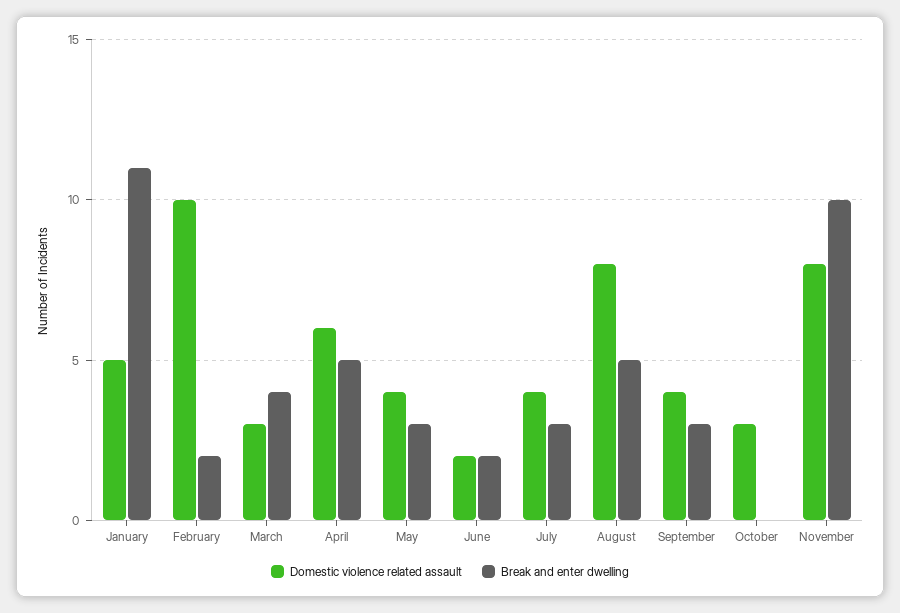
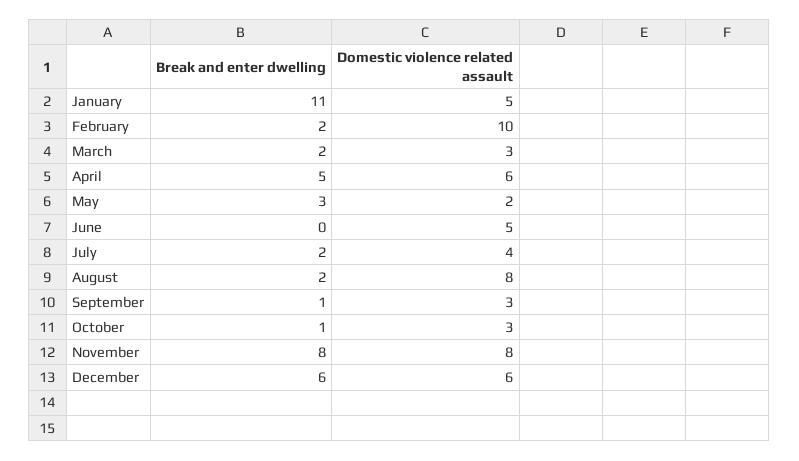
Break and enter dwelling, March: 4 -> 2
Domestic violence related assault, May: 4 -> 2
Domestic violence related assault, June: 2 -> 5
Break and enter dwelling, June: 2 -> 0
Break and enter dwelling, July: 3 -> 2
Break and enter dwelling, August: 5 -> 2
Domestic violence related assault, September: 4 -> 3
Break and enter dwelling, September: 3 -> 1
Break and enter dwelling, October: 0 -> 1
Break and enter dwelling, November: 10 -> 8
Break and enter dwelling, December: none -> 6
Domestic violence related assault, December: none -> 6

